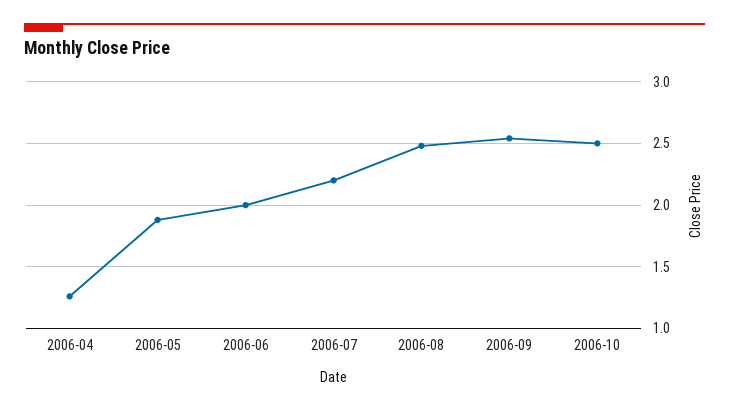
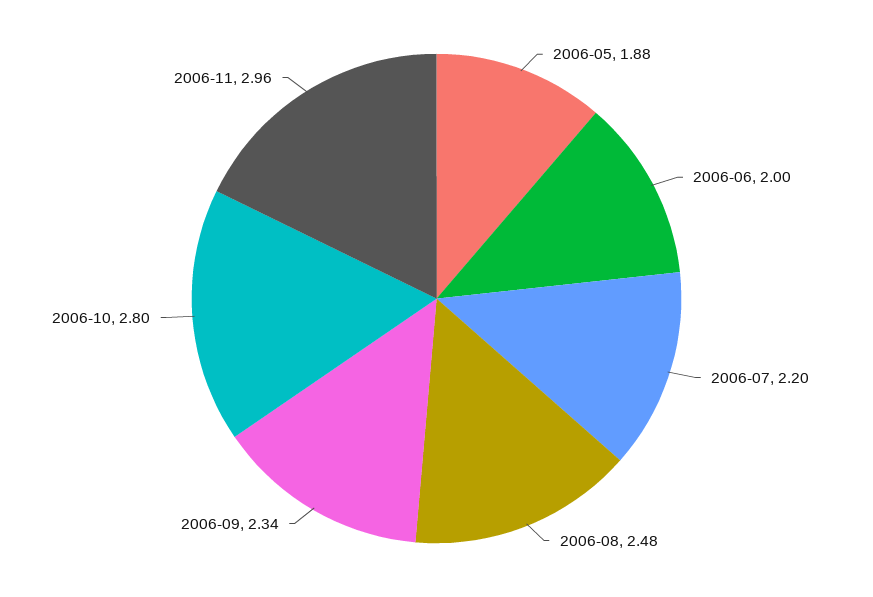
2006-04: 1.25 -> none
2006-09: 2.55 -> 2.34
2006-10: 2.5 -> 2.8
2006-11: none -> 2.96

